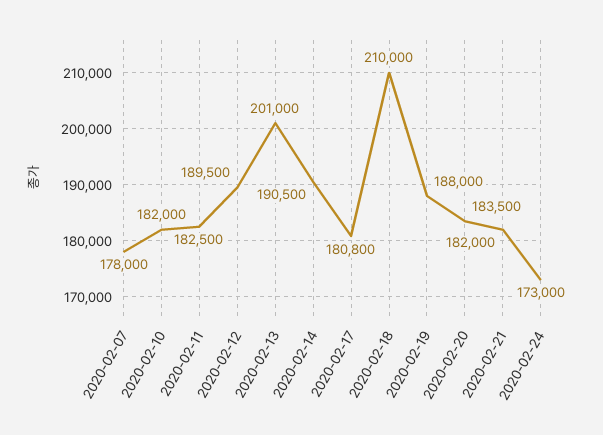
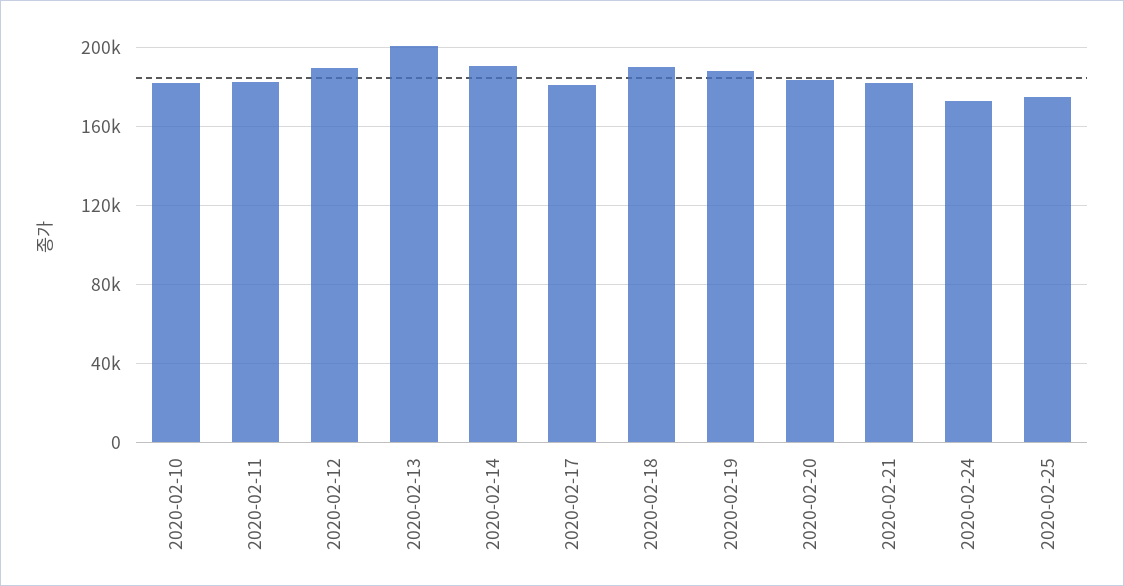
2020-02-07: 178000 -> none
2020-02-18: 210000 -> 190000
2020-02-25: none -> 175000

